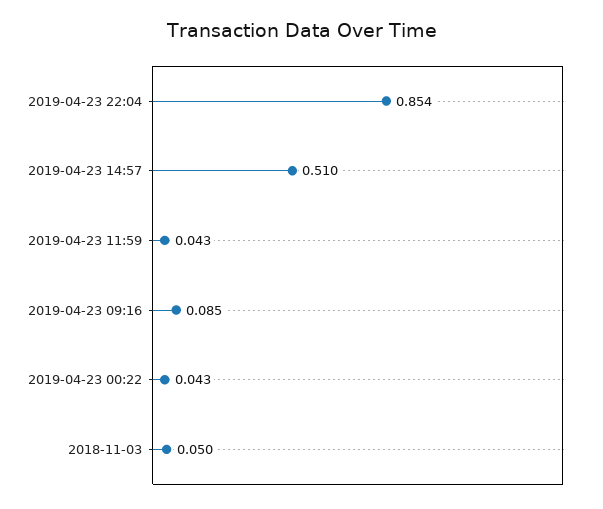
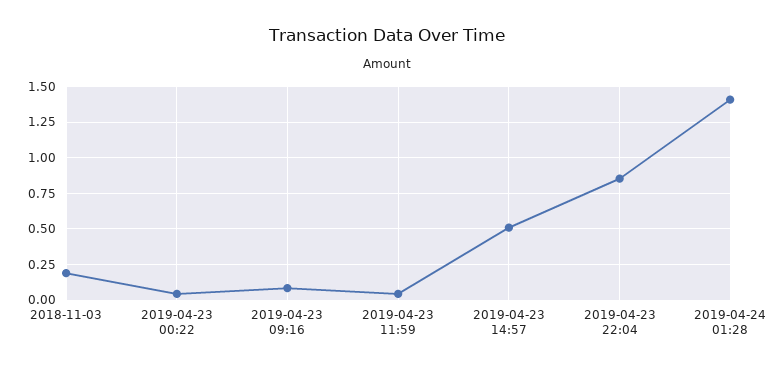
2018-11-03: 0.05 -> 0.2
2019-04-24 01:28: none -> 1.4

